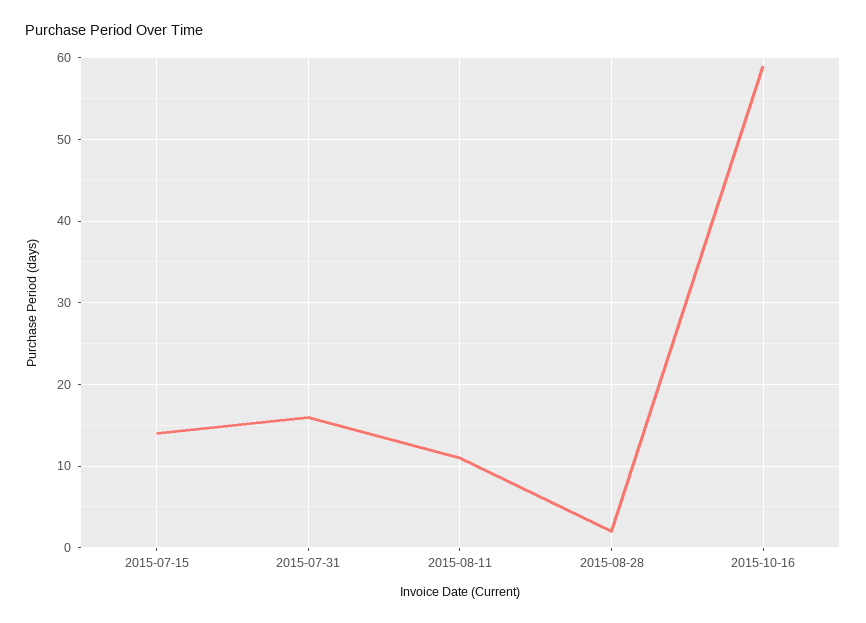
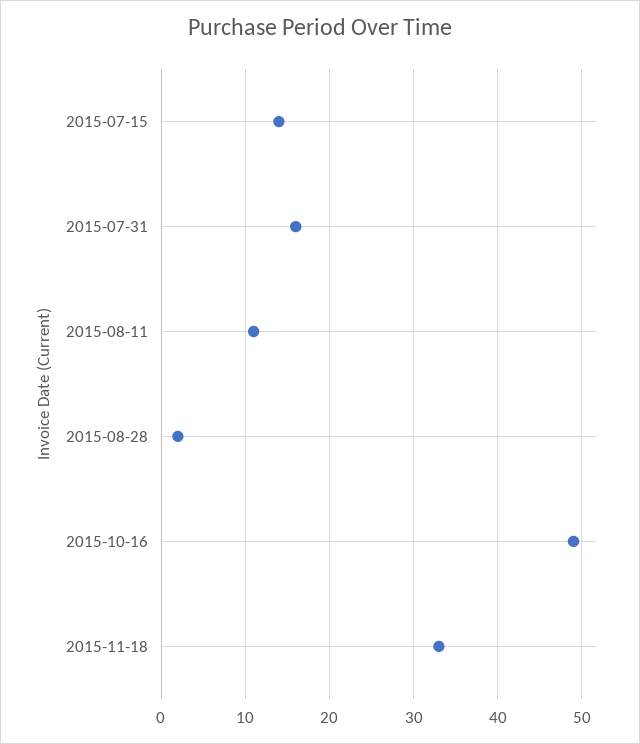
2015-10-16: 59 -> 49
2015-11-18: none -> 33

